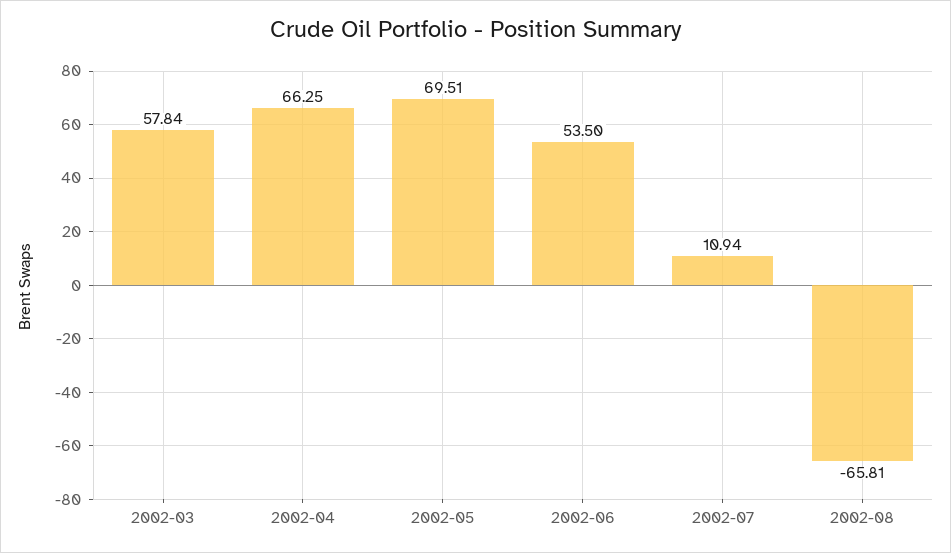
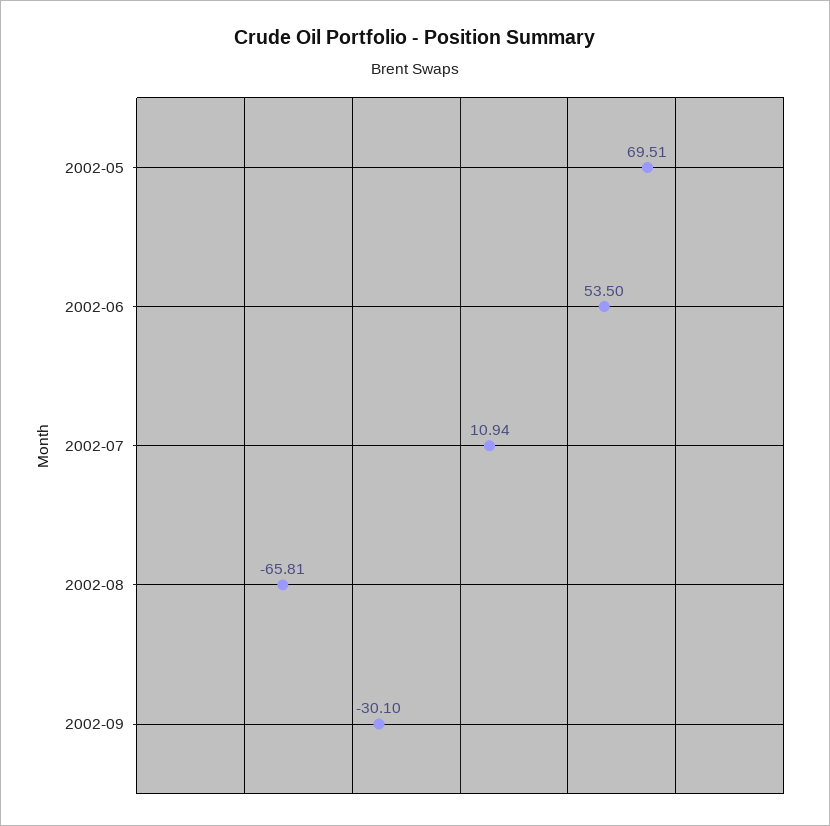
2002-03: 57.84 -> none
2002-04: 66.25 -> none
2002-09: none -> -30.1

